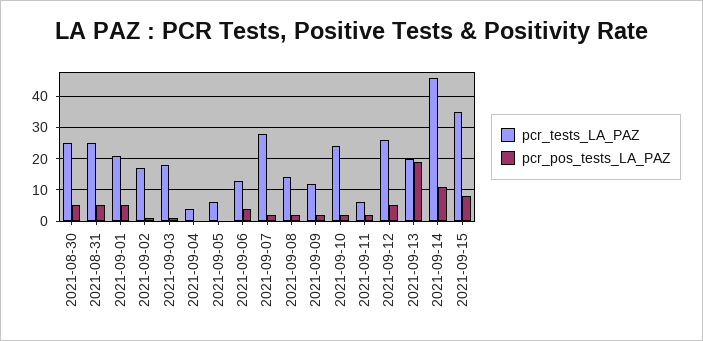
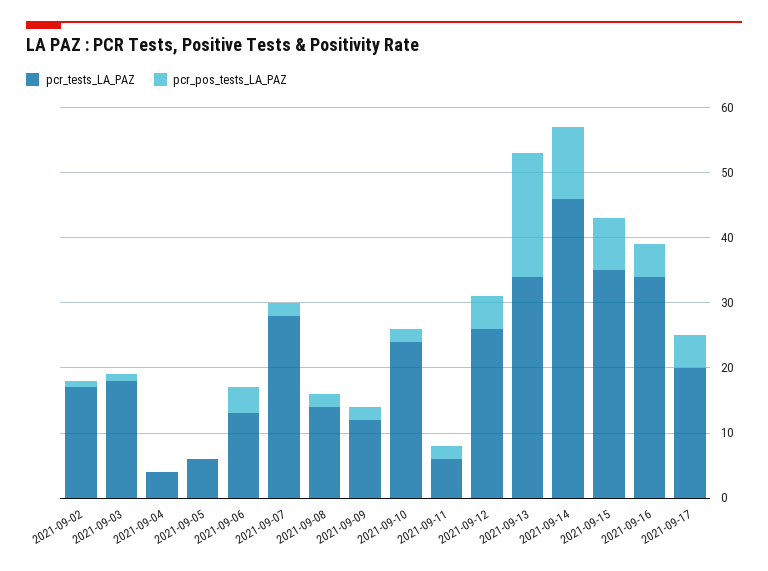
pcr_tests_LA_PAZ, 2021-08-30: 25 -> none
pcr_pos_tests_LA_PAZ, 2021-08-30: 5 -> none
pcr_tests_LA_PAZ, 2021-08-31: 25 -> none
pcr_pos_tests_LA_PAZ, 2021-08-31: 5 -> none
pcr_tests_LA_PAZ, 2021-09-01: 20 -> none
pcr_pos_tests_LA_PAZ, 2021-09-01: 5 -> none
pcr_tests_LA_PAZ, 2021-09-13: 20 -> 35
pcr_tests_LA_PAZ, 2021-09-16: none -> 35
pcr_pos_tests_LA_PAZ, 2021-09-16: none -> 5
pcr_tests_LA_PAZ, 2021-09-17: none -> 20
pcr_pos_tests_LA_PAZ, 2021-09-17: none -> 5

